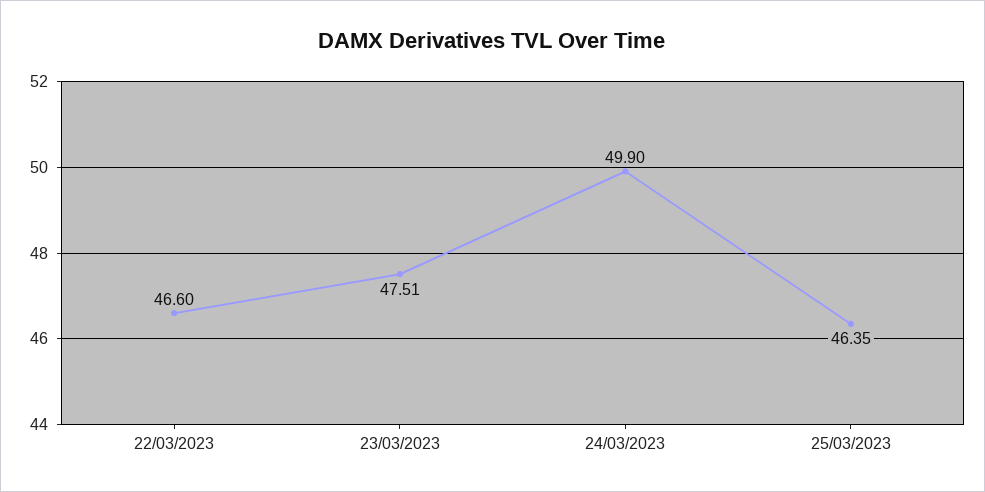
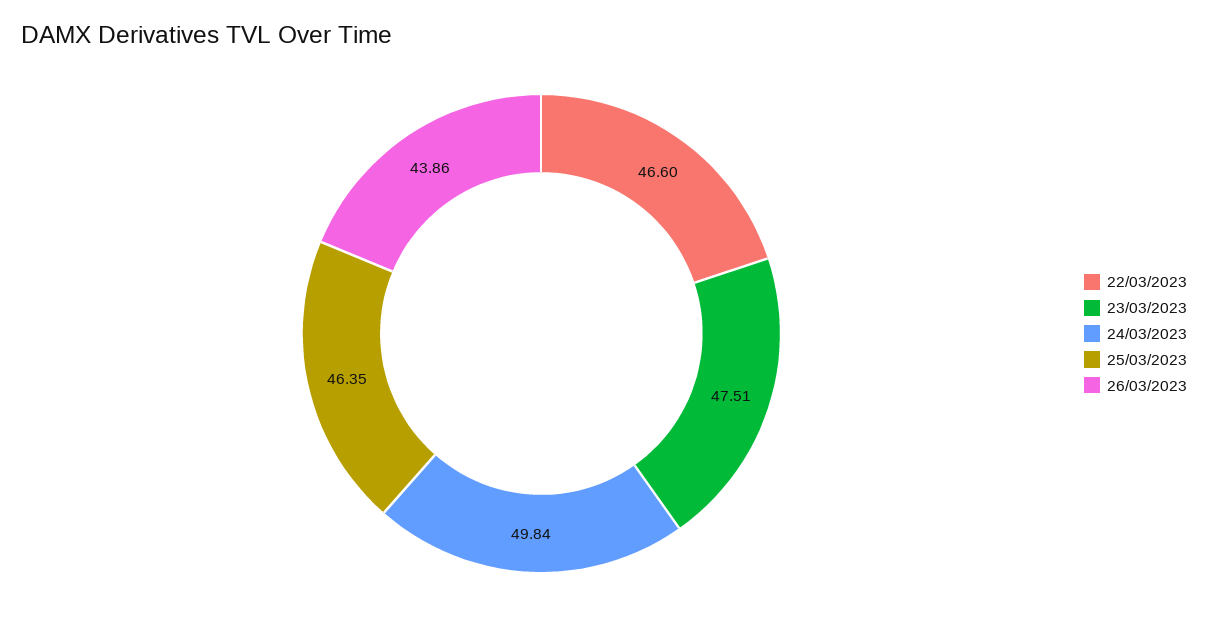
24/03/2023: 49.9 -> 49.84
26/03/2023: none -> 43.86

